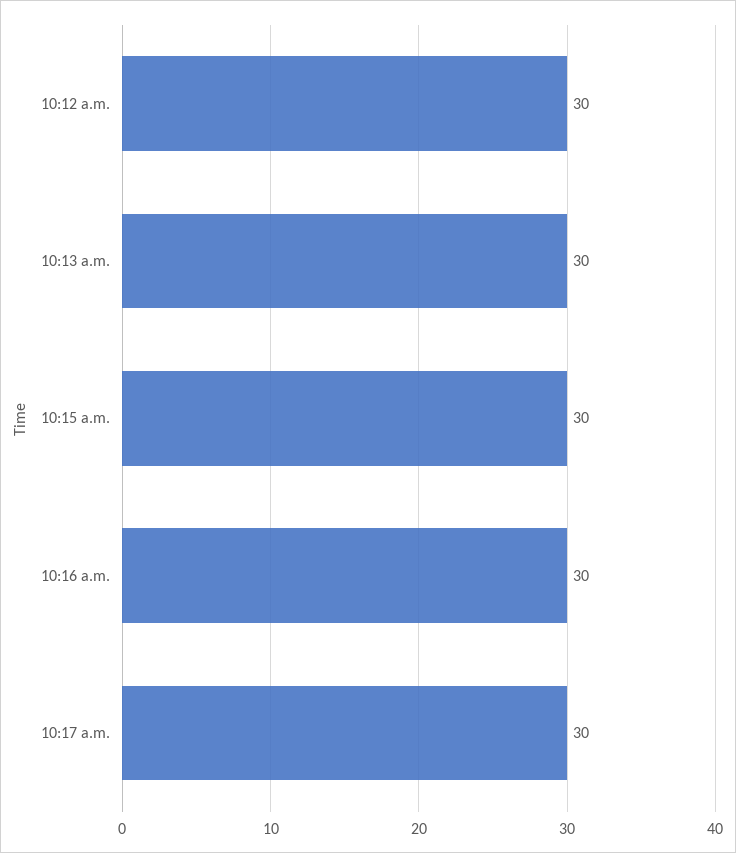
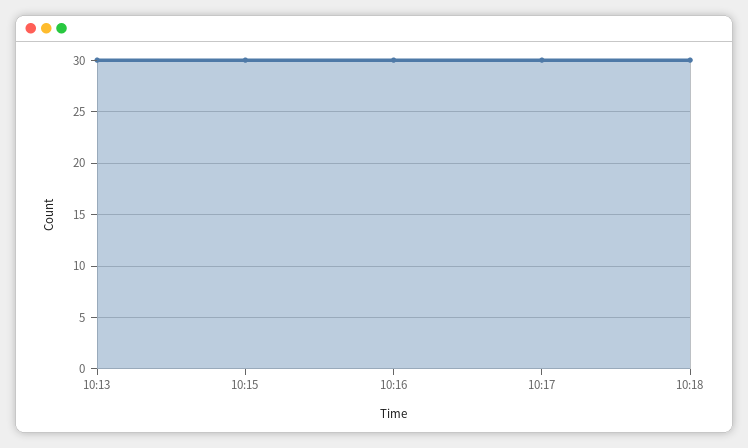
10:12 a.m.: 30 -> none
10:18: none -> 30

